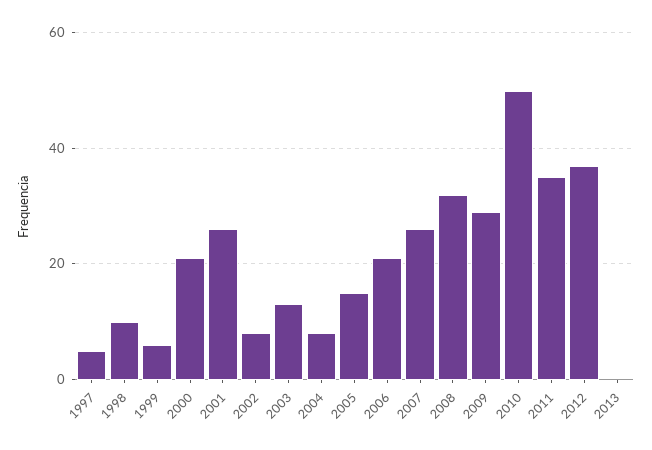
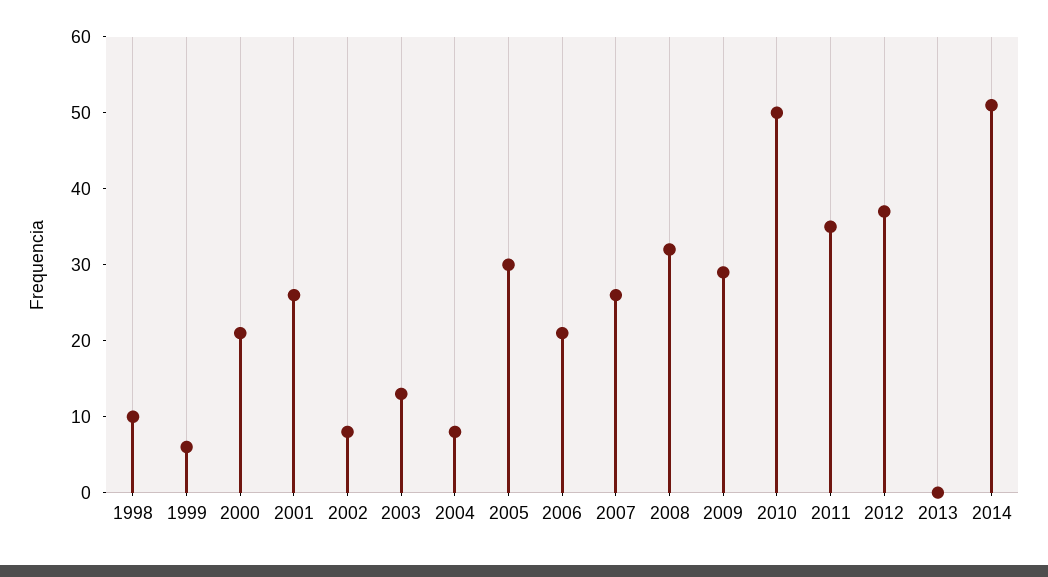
1997: 5 -> none
2005: 15 -> 30
2014: none -> 50

